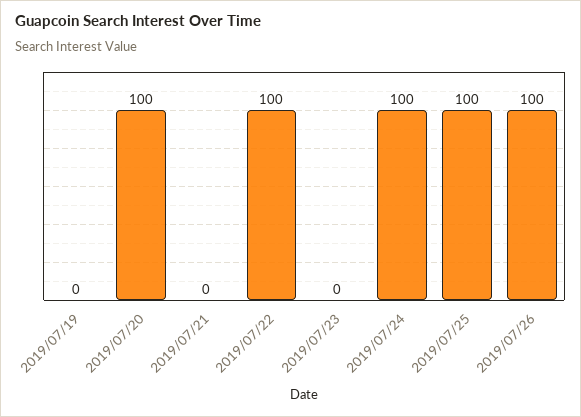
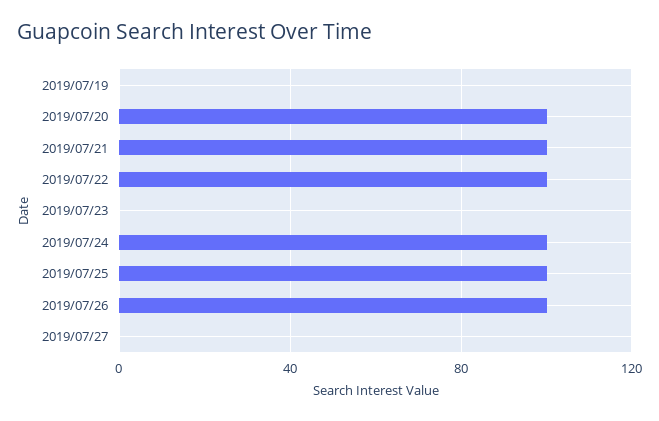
2019/07/21: 0 -> 100
2019/07/27: none -> 0

